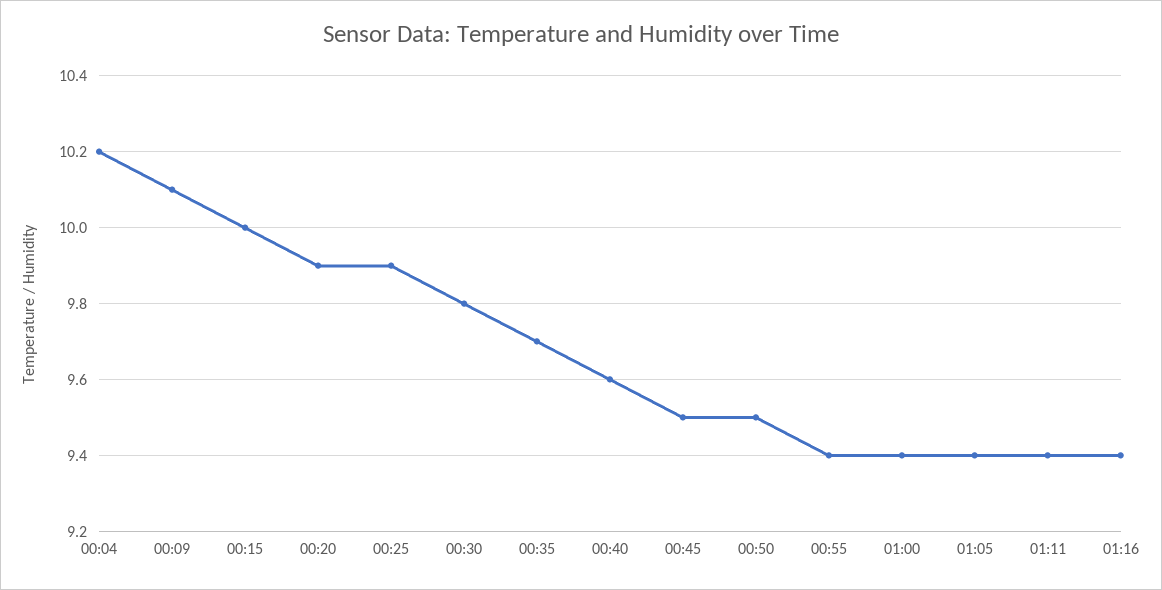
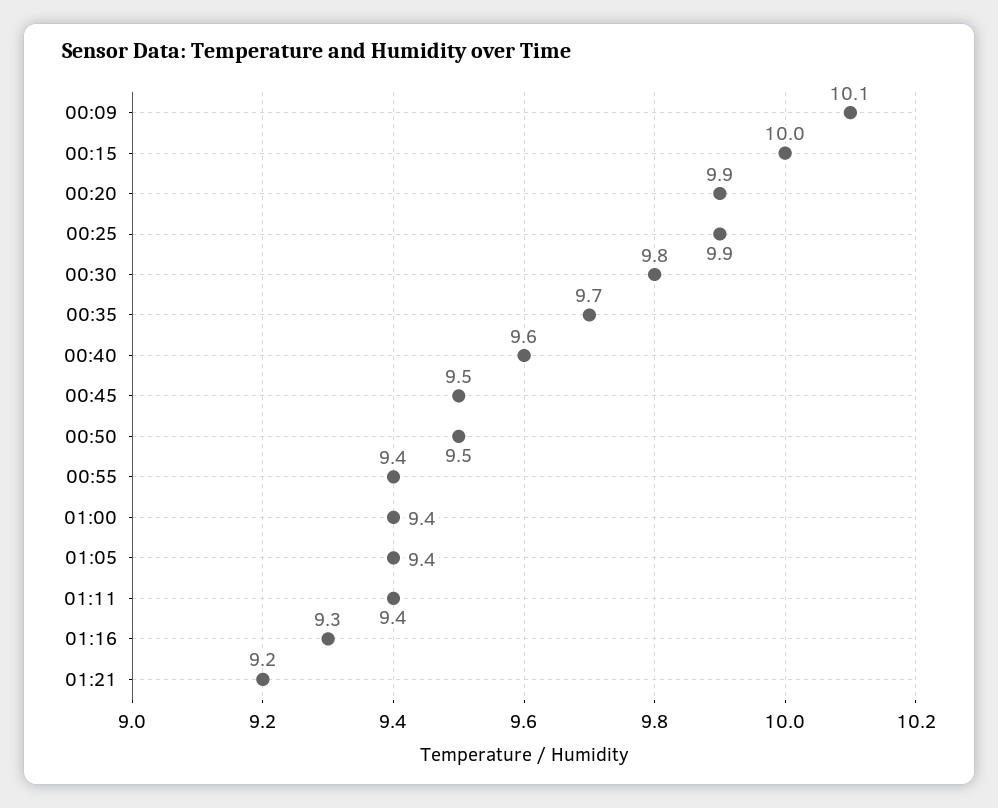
00:04: 10.2 -> none
01:16: 9.4 -> 9.3
01:21: none -> 9.2

